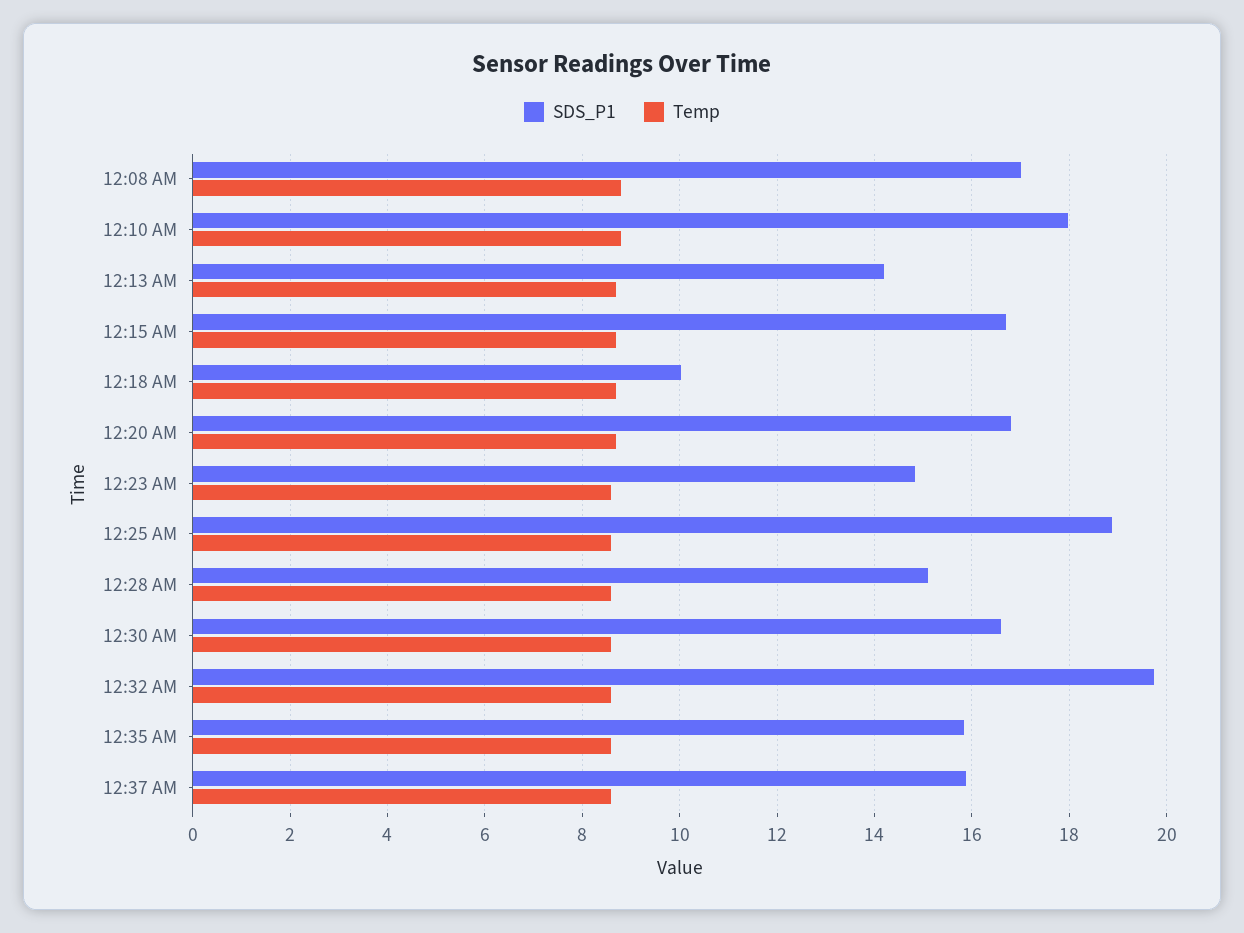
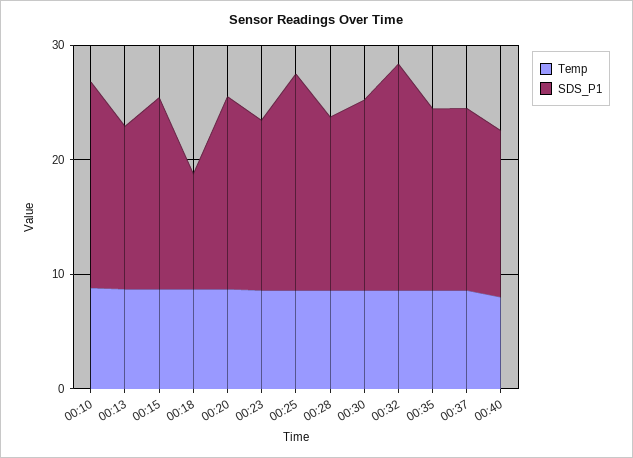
SDS_P1, 12:08 AM: 17 -> none
Temp, 12:08 AM: 8.8 -> none
Temp, 00:40: none -> 8
SDS_P1, 00:40: none -> 14

